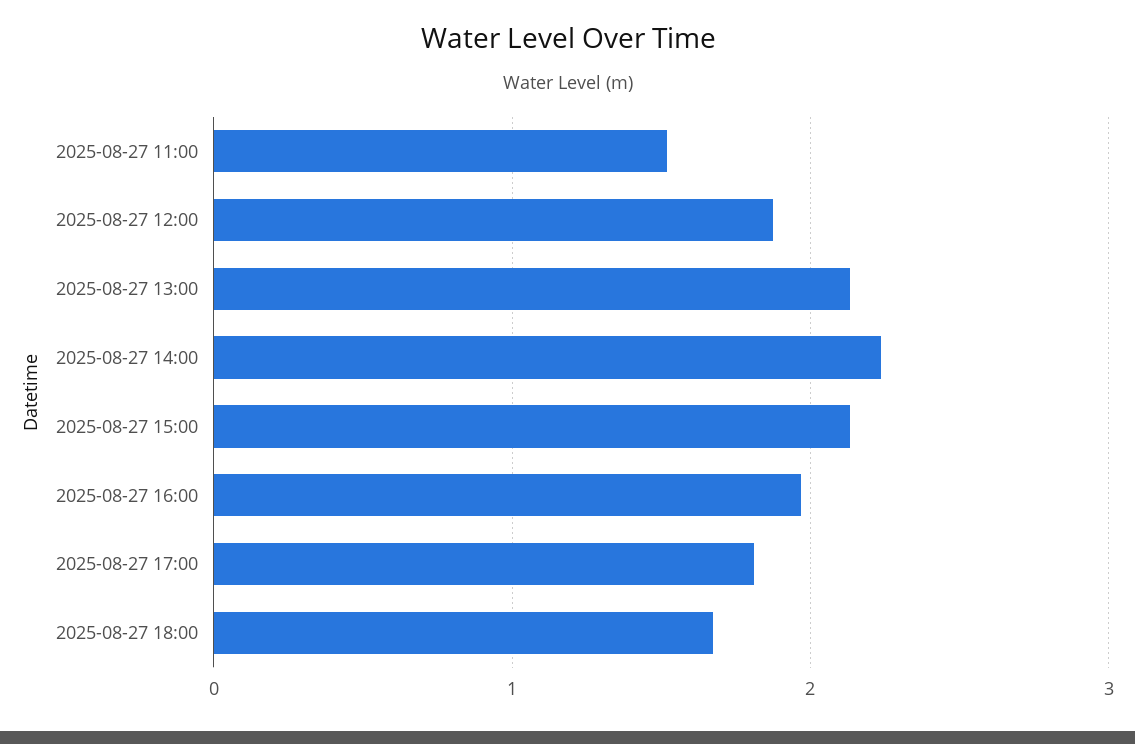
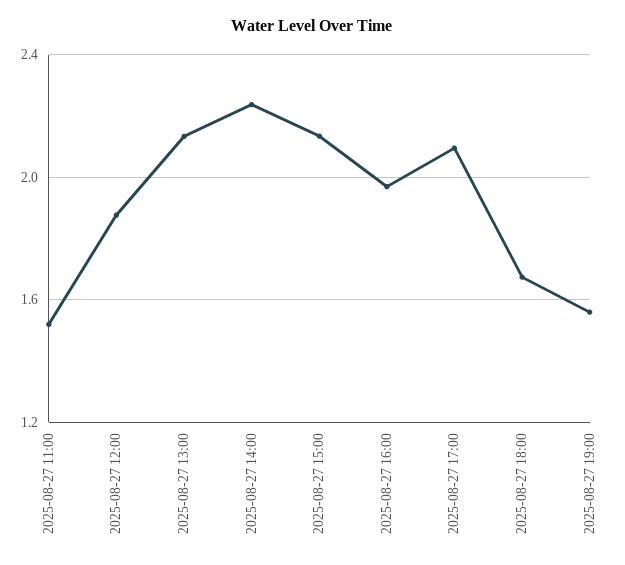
2025-08-27 17:00: 1.8 -> 2.1
2025-08-27 19:00: none -> 1.55

